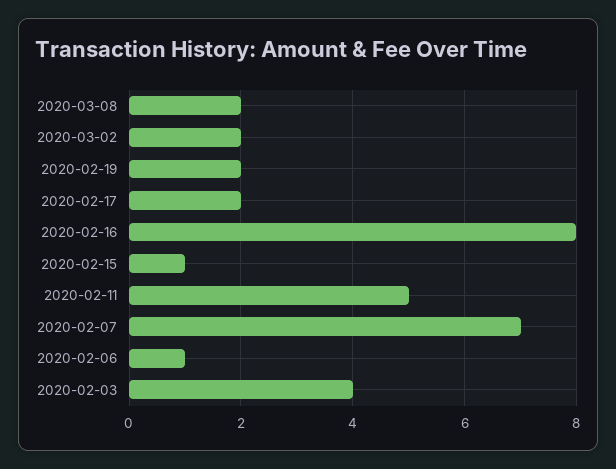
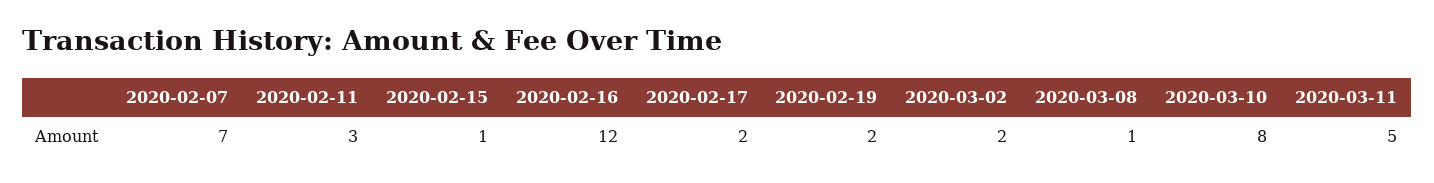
2020-03-08: 2 -> 1
2020-02-16: 8 -> 12
2020-02-11: 5 -> 3
2020-02-06: 1 -> none
2020-02-03: 4 -> none
2020-03-10: none -> 8
2020-03-11: none -> 5

